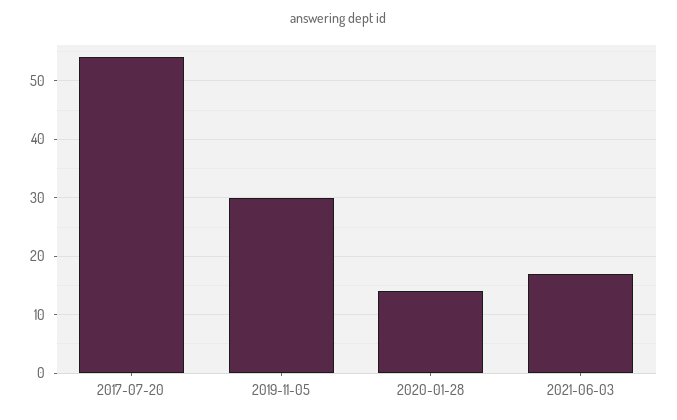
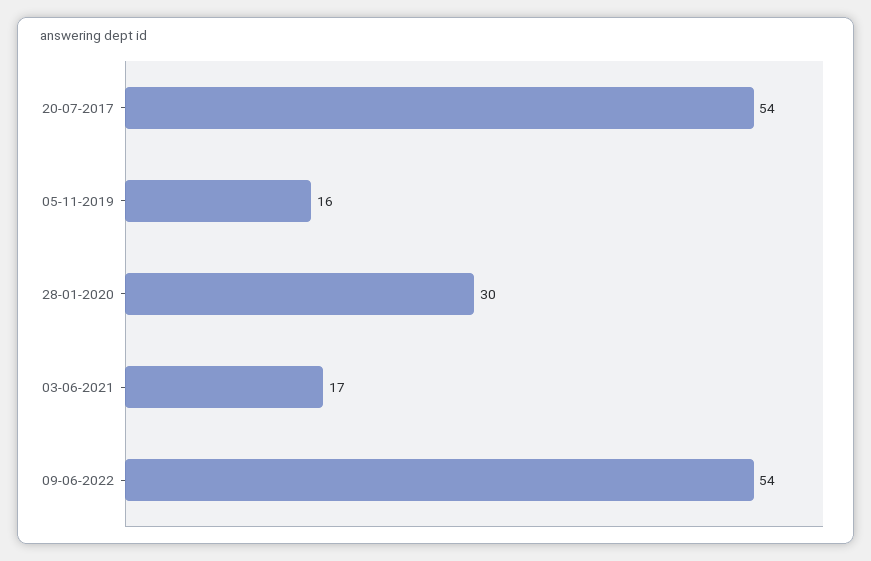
2019-11-05: 30 -> 16
2020-01-28: 15 -> 30
09-06-2022: none -> 54

